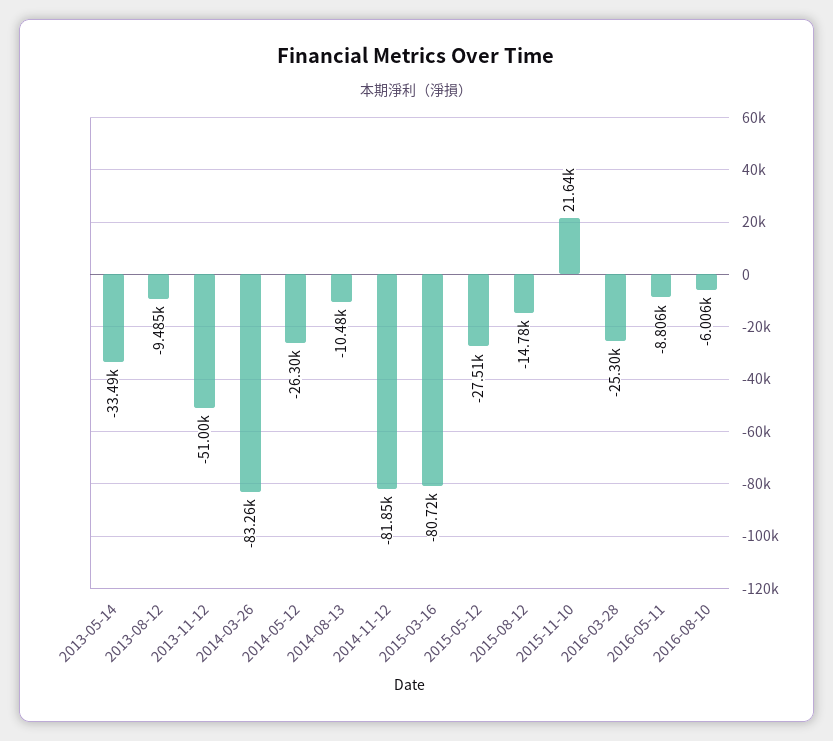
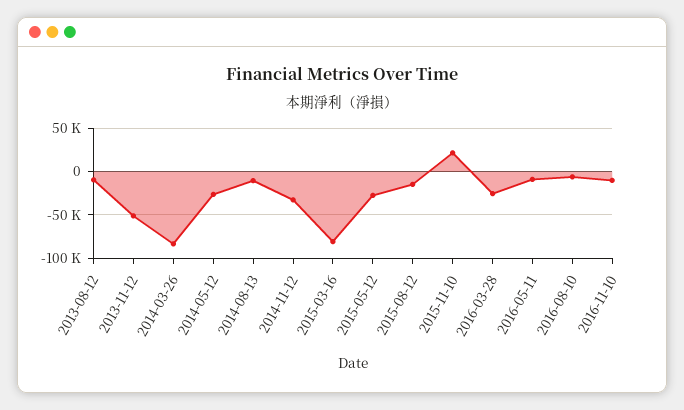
2013-05-14: -33490 -> none
2014-11-12: -81850 -> -30000
2016-11-10: none -> -10000

